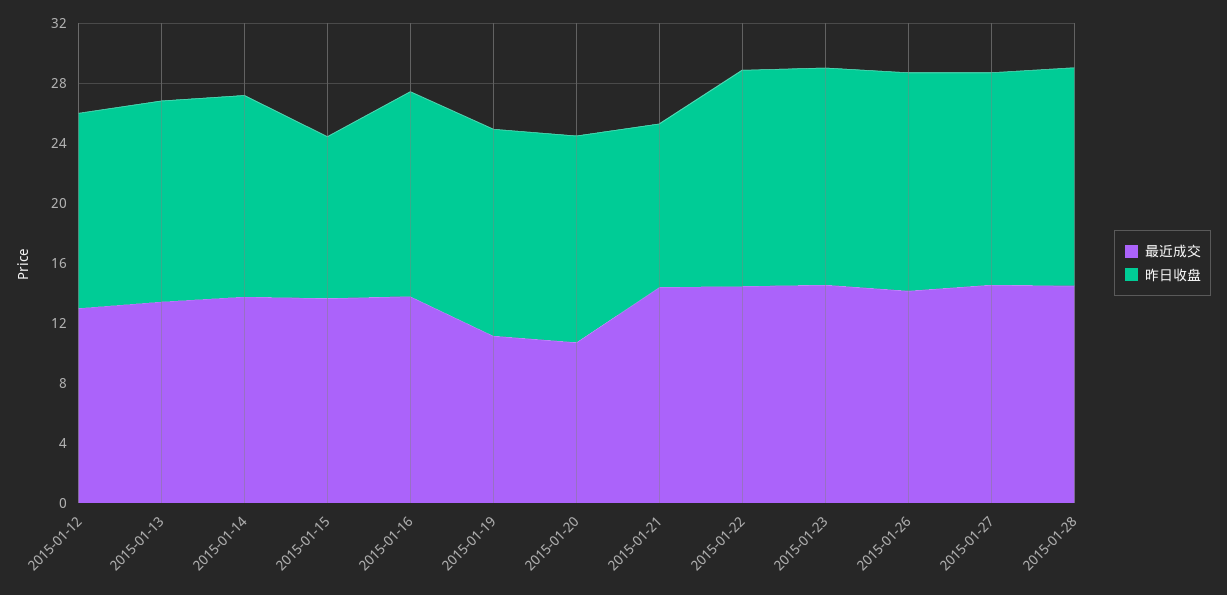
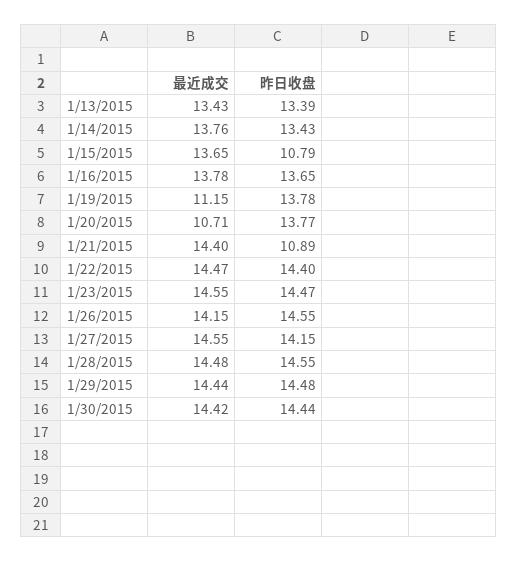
最近成交, 2015-01-12: 13 -> none
昨日收盘, 2015-01-12: 13 -> none
最近成交, 1/29/2015: none -> 14.44
昨日收盘, 1/29/2015: none -> 14.48
最近成交, 1/30/2015: none -> 14.42
昨日收盘, 1/30/2015: none -> 14.44

